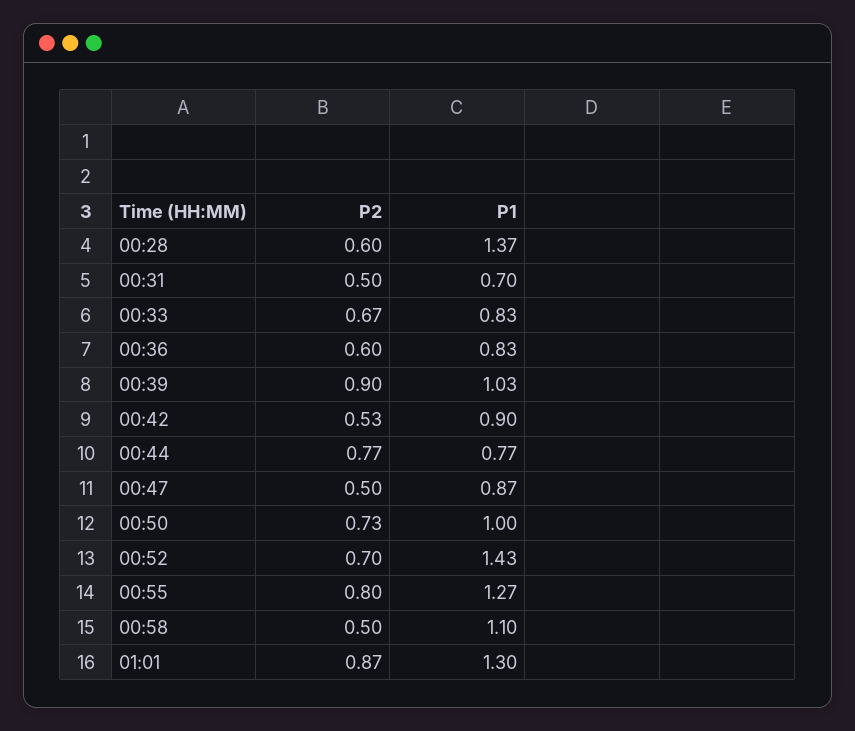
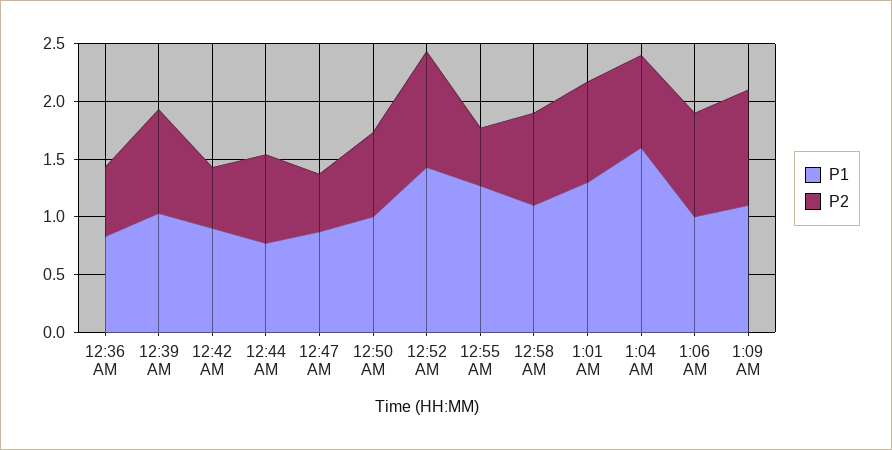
P2, 00:28: 0.6 -> none
P1, 00:28: 1.37 -> none
P2, 00:31: 0.5 -> none
P1, 00:31: 0.7 -> none
P2, 00:33: 0.67 -> none
P1, 00:33: 0.83 -> none
P2, 00:52: 0.7 -> 1
P2, 00:55: 0.8 -> 0.5
P2, 00:58: 0.5 -> 0.8
P1, 1:04 AM: none -> 1.6
P2, 1:04 AM: none -> 0.8
P1, 1:06 AM: none -> 1
P2, 1:06 AM: none -> 0.9
P1, 1:09 AM: none -> 1.1
P2, 1:09 AM: none -> 1

